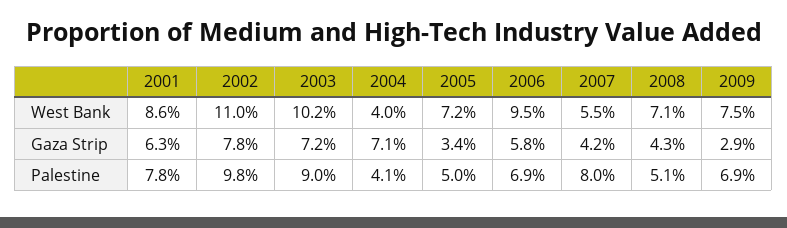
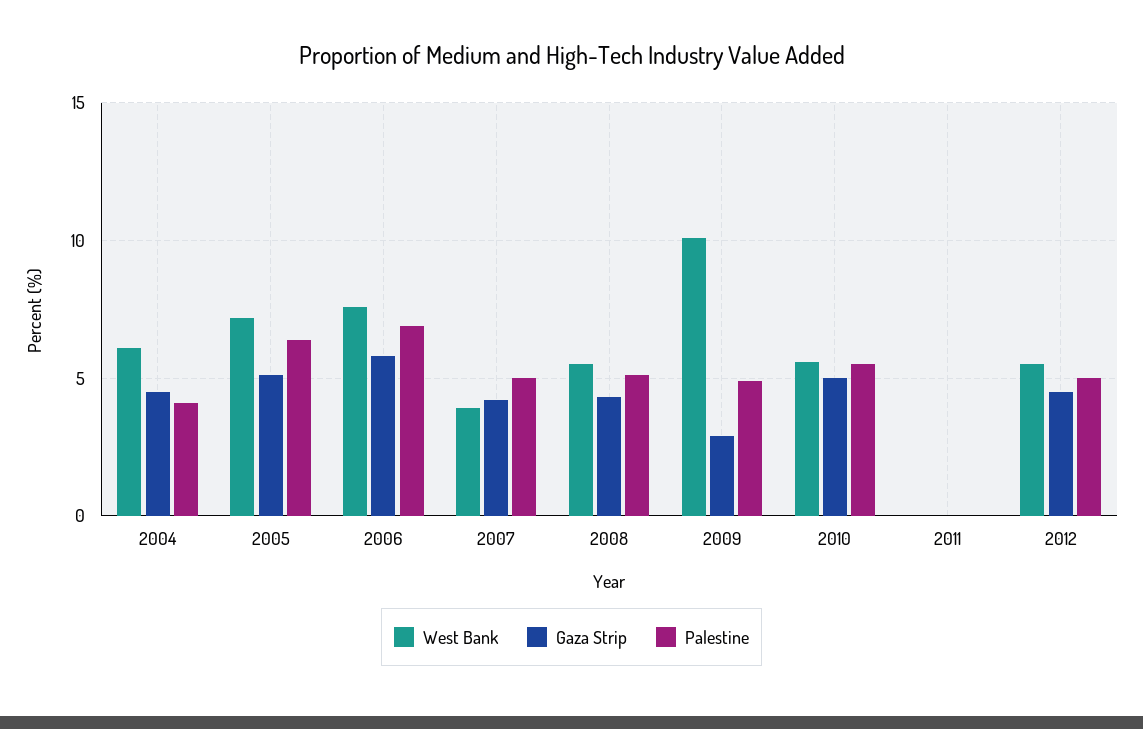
West Bank, 2001: 8.6 -> none
West Bank, 2002: 11 -> none
West Bank, 2003: 10.2 -> none
West Bank, 2004: 4 -> 6
West Bank, 2006: 9.5 -> 7.5
West Bank, 2007: 5.5 -> 4
West Bank, 2008: 7.1 -> 5.5
West Bank, 2009: 7.5 -> 10
Gaza Strip, 2001: 6.3 -> none
Gaza Strip, 2002: 7.8 -> none
Gaza Strip, 2003: 7.2 -> none
Gaza Strip, 2004: 7.1 -> 4.5
Gaza Strip, 2005: 3.4 -> 5
Palestine, 2001: 7.8 -> none
Palestine, 2002: 9.8 -> none
Palestine, 2003: 9 -> none
Palestine, 2005: 5 -> 6.5
Palestine, 2007: 8 -> 5
Palestine, 2009: 6.9 -> 5
West Bank, 2010: none -> 5.5
Gaza Strip, 2010: none -> 5
Palestine, 2010: none -> 5.5
West Bank, 2011: none -> 0
Gaza Strip, 2011: none -> 0
Palestine, 2011: none -> 0
West Bank, 2012: none -> 5.5
Gaza Strip, 2012: none -> 4.5
Palestine, 2012: none -> 5

